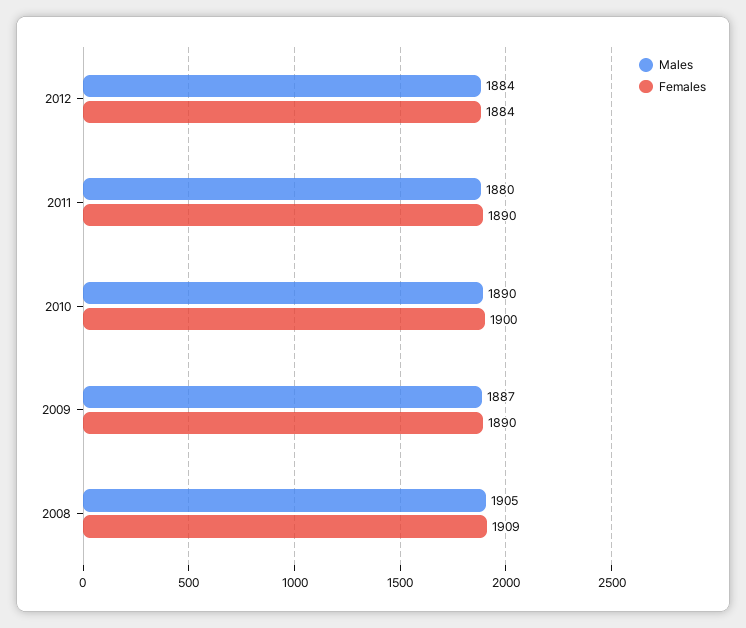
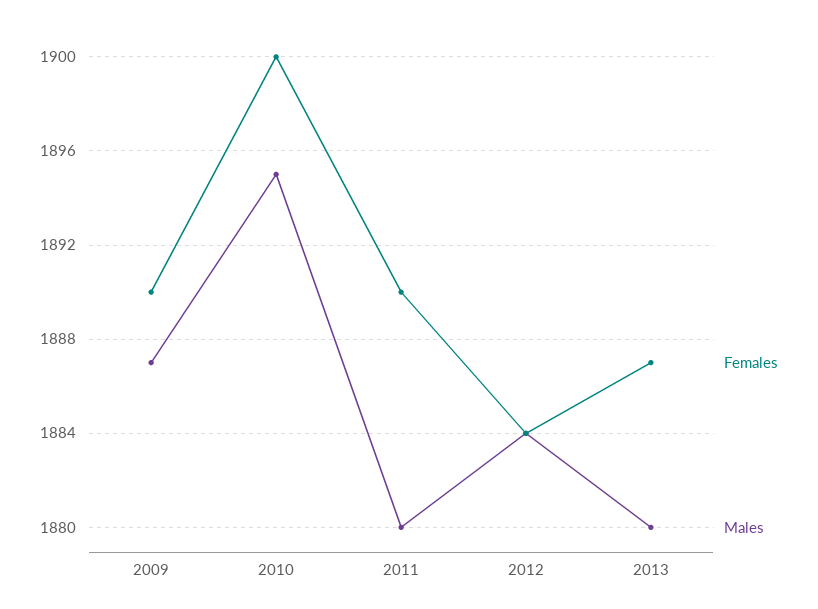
Males, 2010: 1890 -> 1895
Males, 2008: 1905 -> none
Females, 2008: 1909 -> none
Females, 2013: none -> 1887
Males, 2013: none -> 1880

